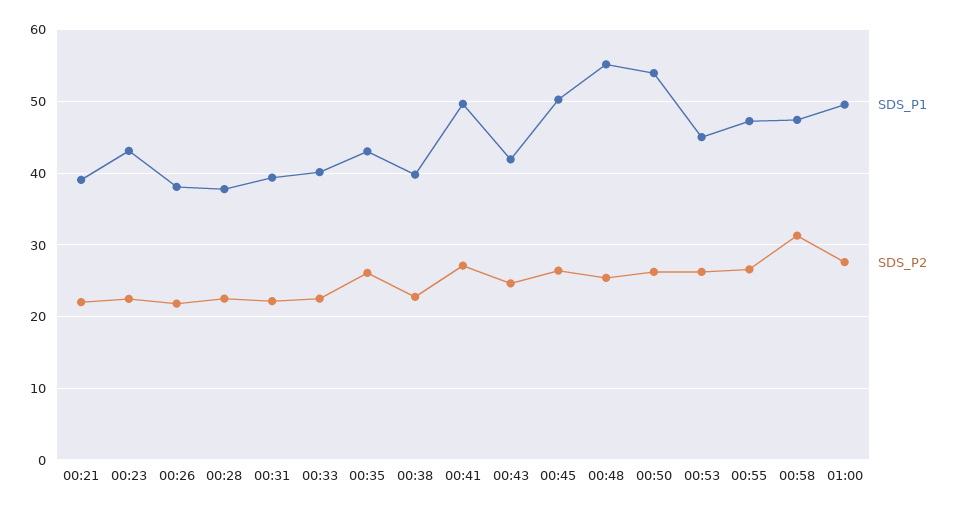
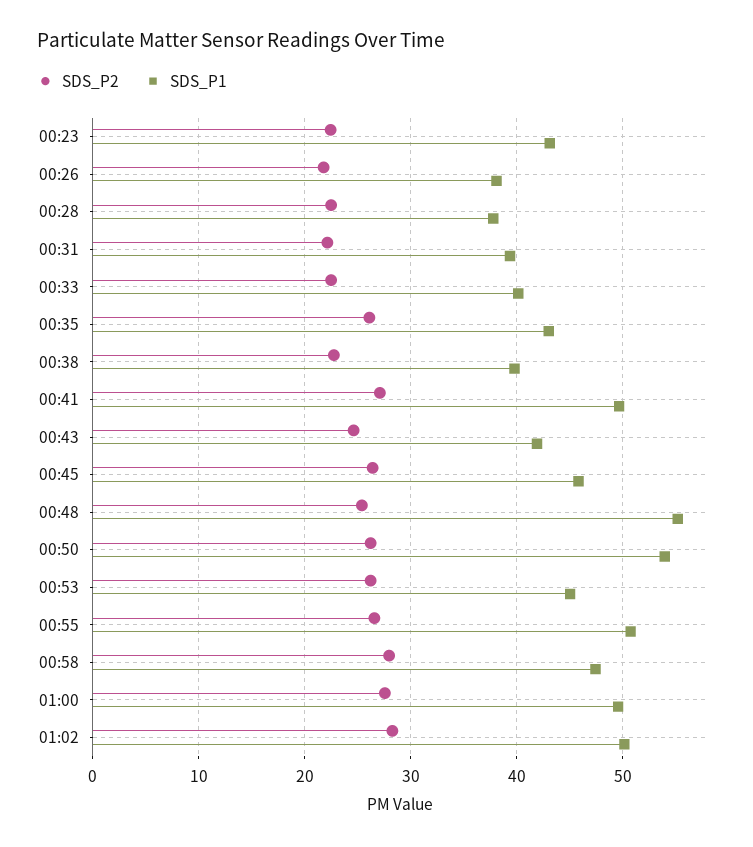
SDS_P1, 00:21: 39 -> none
SDS_P2, 00:21: 22 -> none
SDS_P1, 00:45: 50 -> 46
SDS_P1, 00:55: 47 -> 51
SDS_P2, 00:58: 31 -> 28
SDS_P2, 01:02: none -> 28
SDS_P1, 01:02: none -> 50

